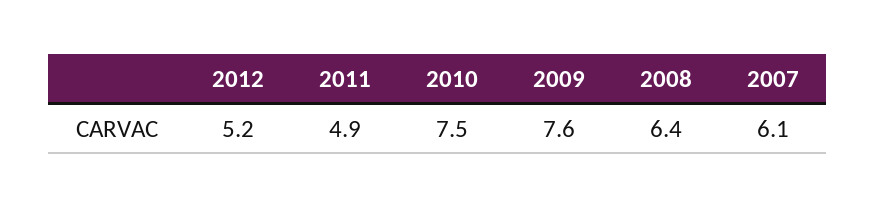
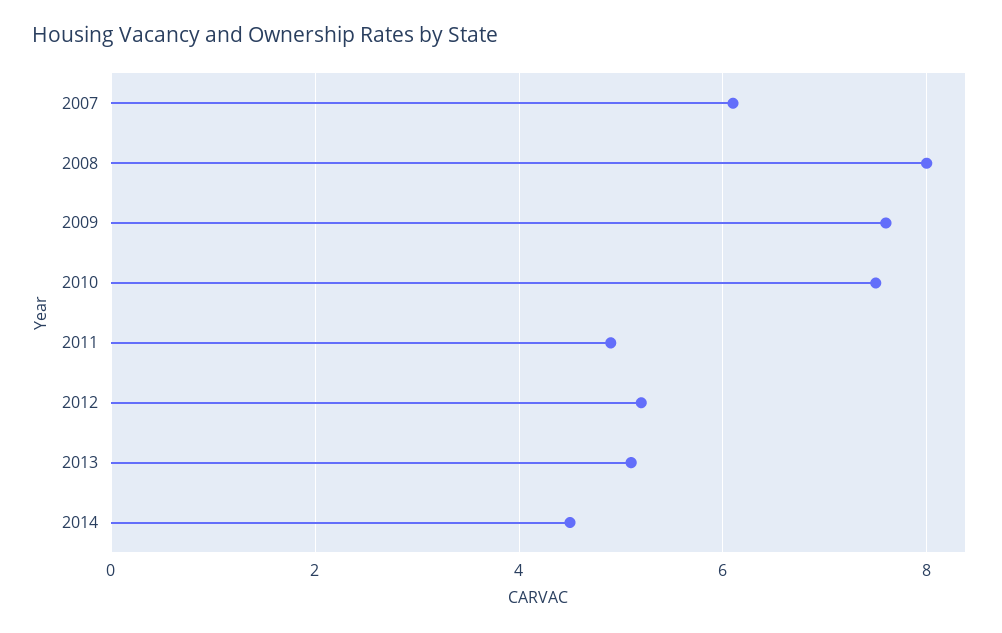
2008: 6.4 -> 8
2013: none -> 5
2014: none -> 4.5

